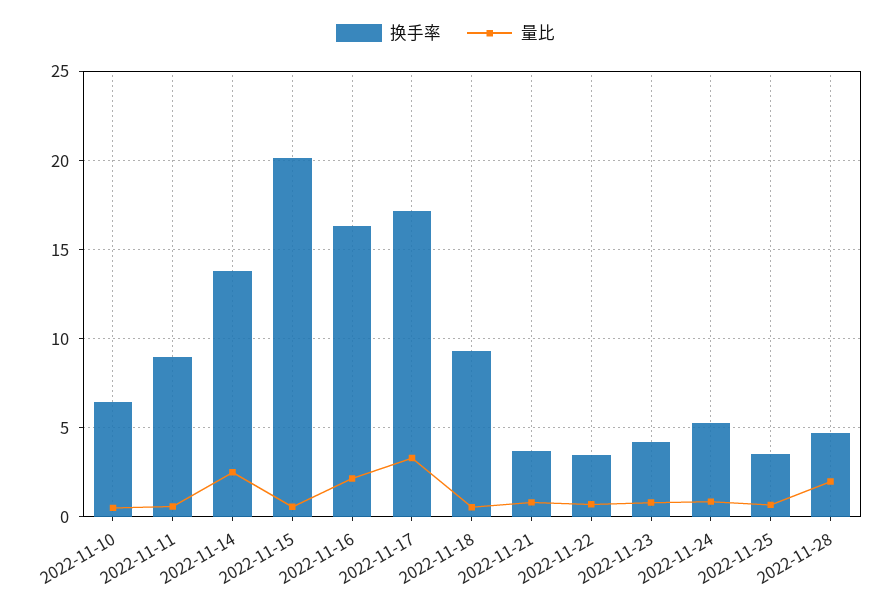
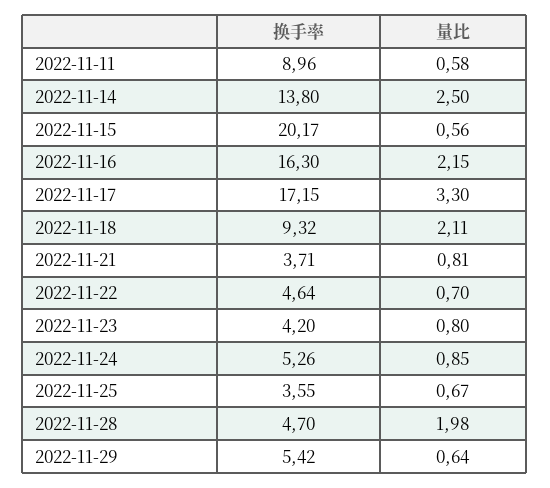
换手率, 2022-11-10: 6.5 -> none
量比, 2022-11-10: 0.5 -> none
量比, 2022-11-18: 0.5 -> 2.11
换手率, 2022-11-22: 3.5 -> 4.64
换手率, 2022-11-29: none -> 5.42
量比, 2022-11-29: none -> 0.64

